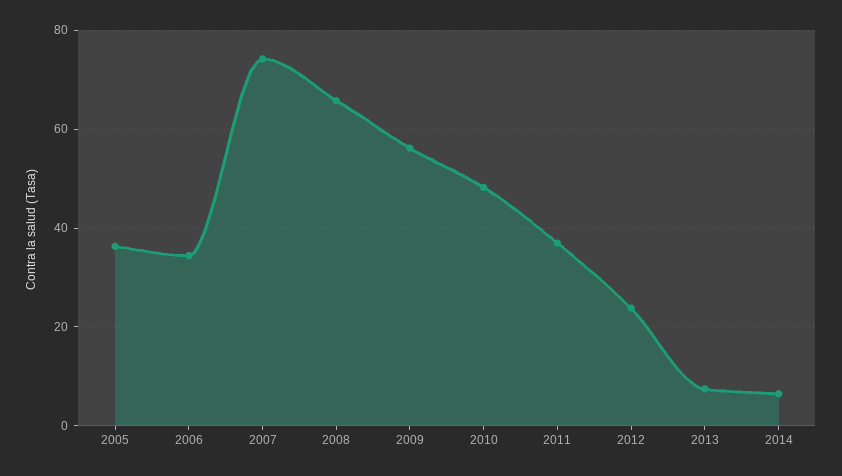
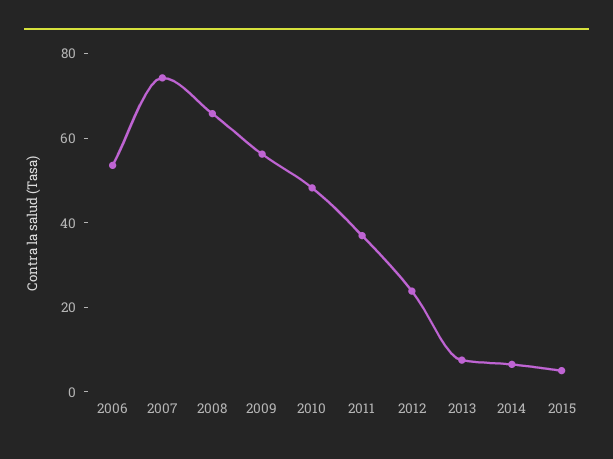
2005: 36 -> none
2006: 34 -> 55
2015: none -> 5

